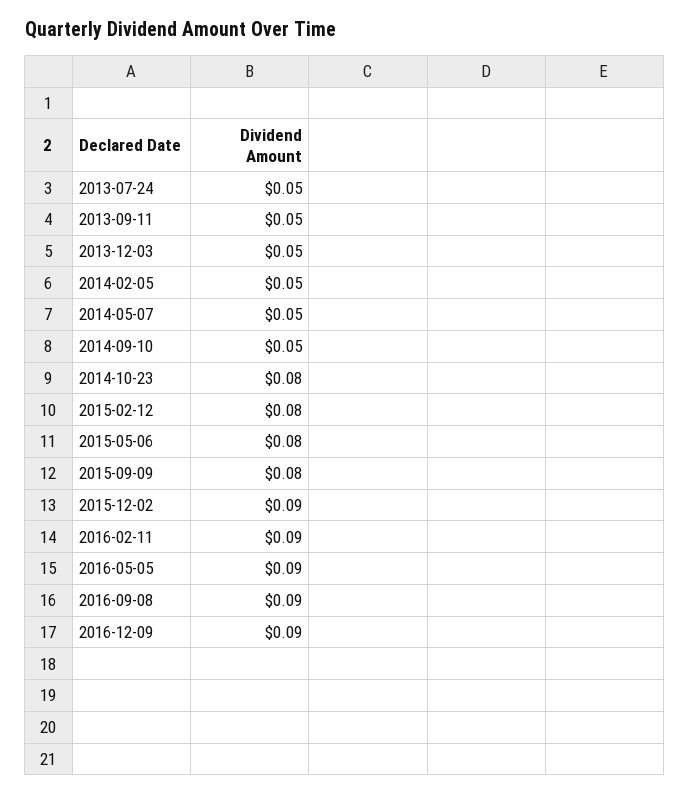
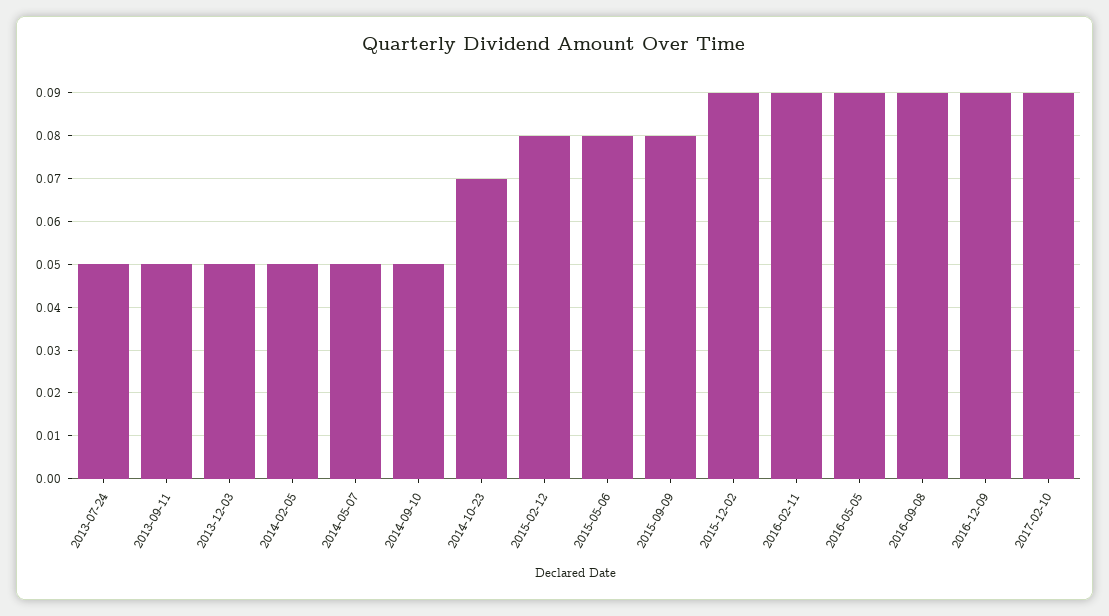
2014-10-23: 0.08 -> 0.07
2017-02-10: none -> 0.09

